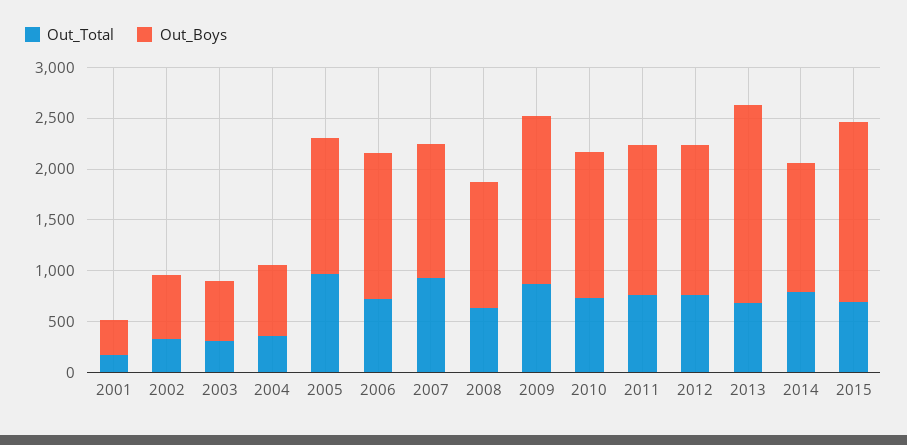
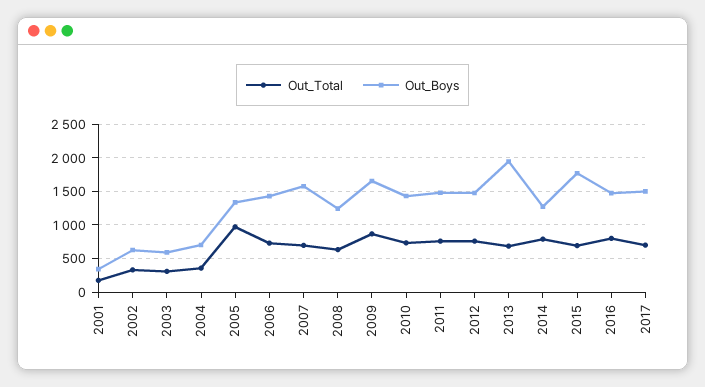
Out_Total, 2007: 900 -> 700
Out_Boys, 2007: 1300 -> 1600
Out_Total, 2016: none -> 800
Out_Boys, 2016: none -> 1500
Out_Total, 2017: none -> 700
Out_Boys, 2017: none -> 1500

